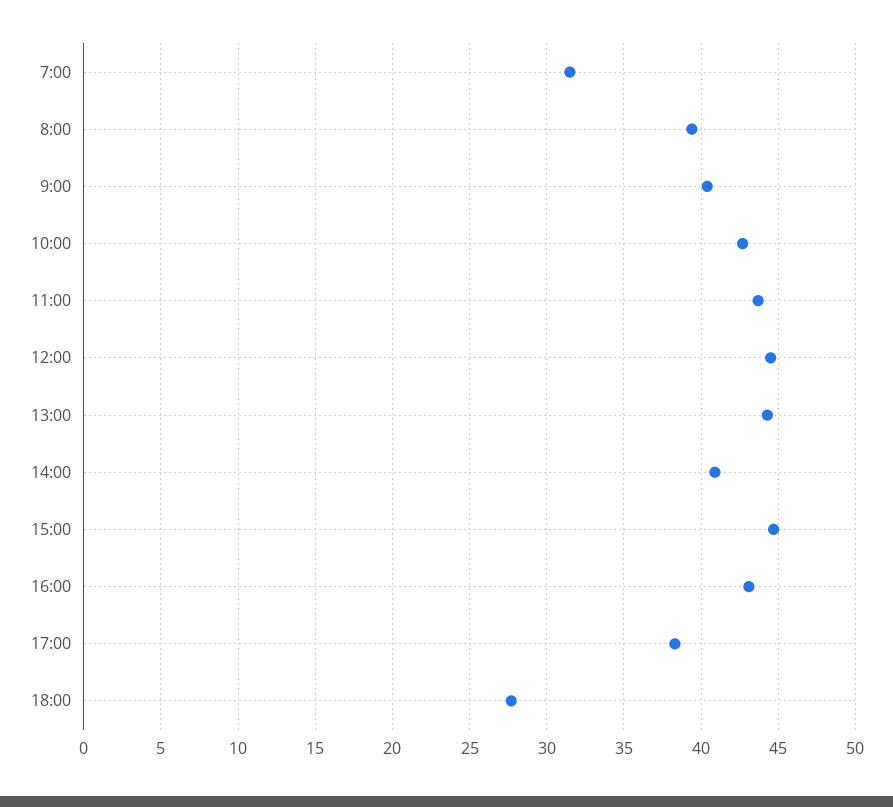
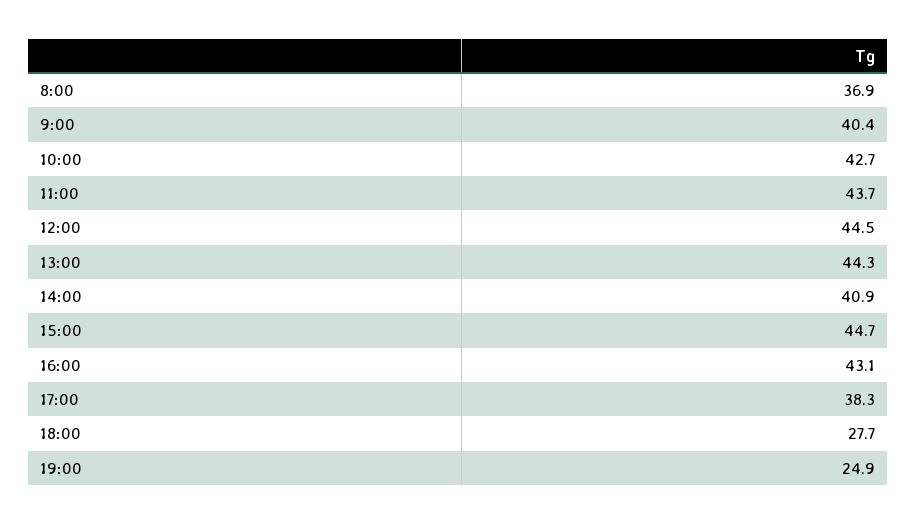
7:00: 31.5 -> none
8:00: 39.5 -> 36.9
19:00: none -> 24.9

